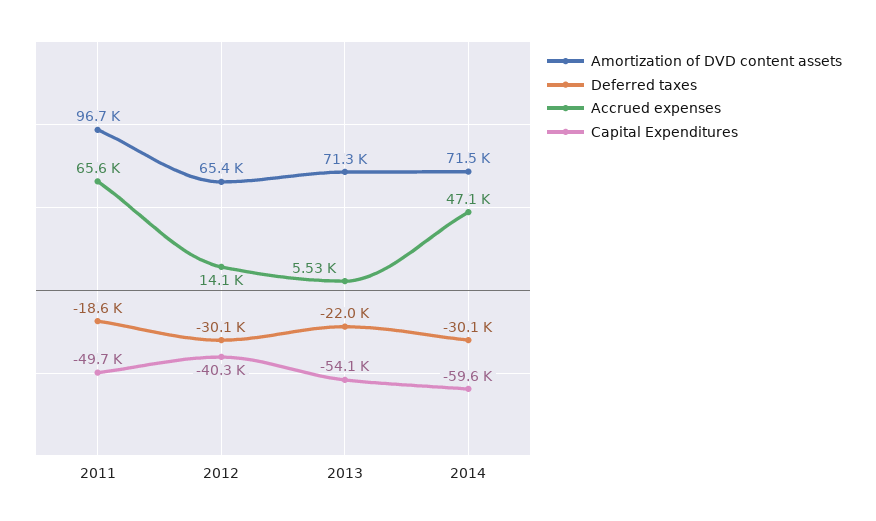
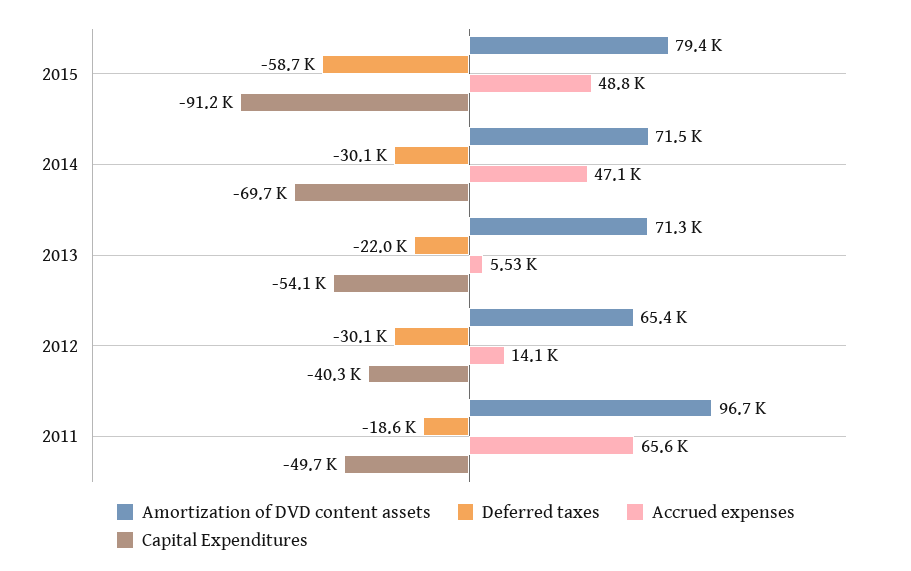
Capital Expenditures, 2014: -59600 -> -69700
Amortization of DVD content assets, 2015: none -> 79400
Deferred taxes, 2015: none -> -58700
Accrued expenses, 2015: none -> 48800
Capital Expenditures, 2015: none -> -91200

